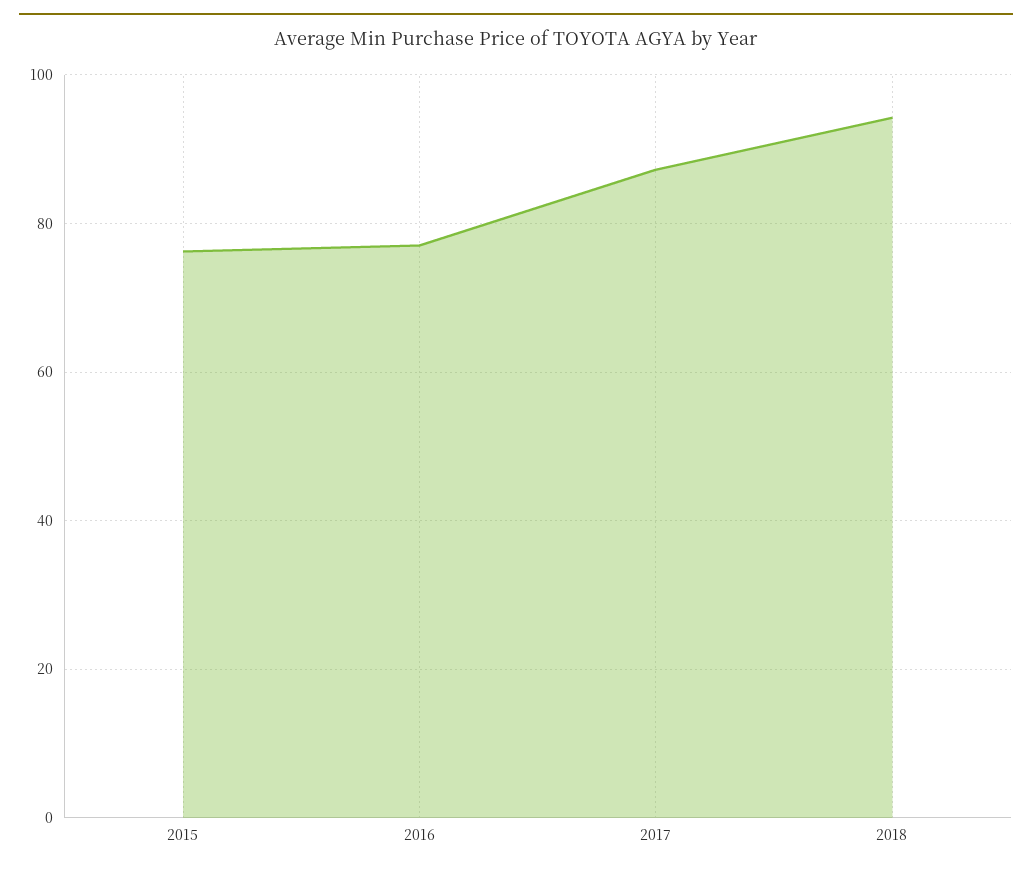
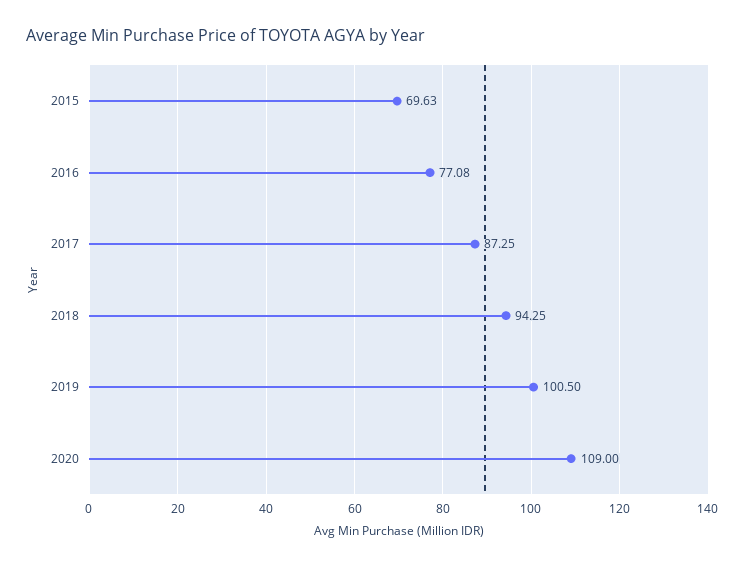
2015: 76 -> 69.63
2019: none -> 100.5
2020: none -> 109

